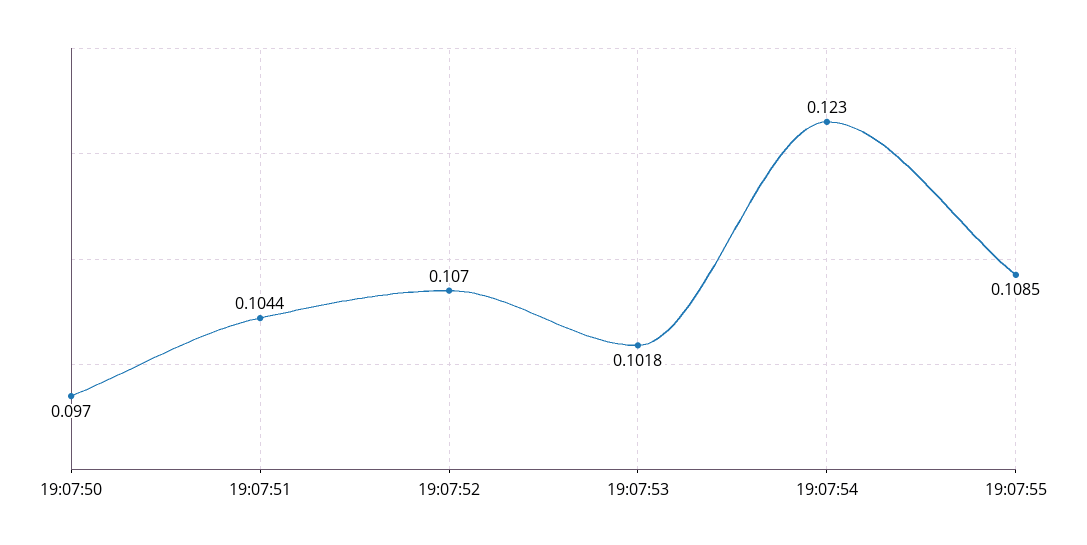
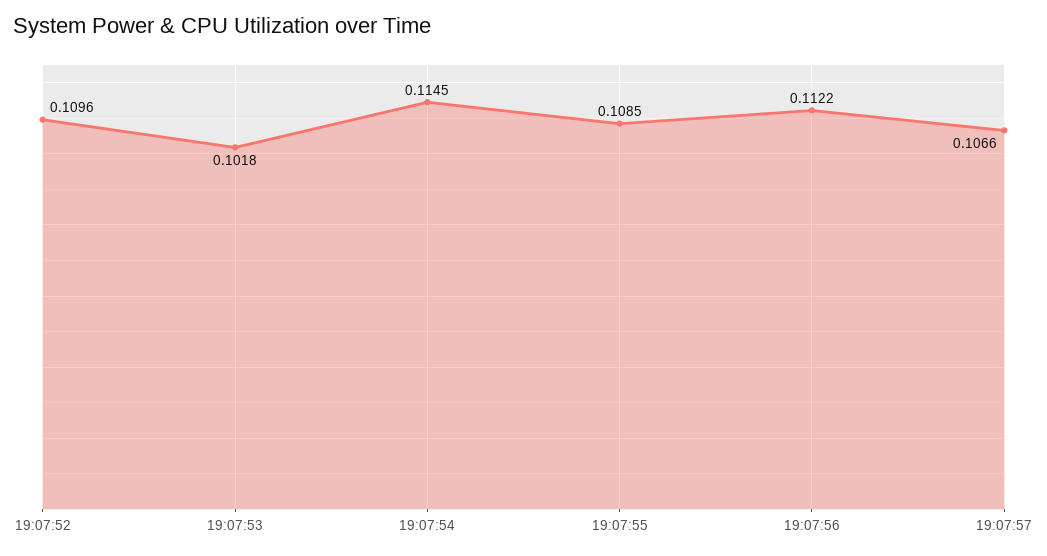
19:07:50: 0.097 -> none
19:07:51: 0.1044 -> none
19:07:52: 0.107 -> 0.1096
19:07:54: 0.123 -> 0.1145
19:07:56: none -> 0.1122
19:07:57: none -> 0.1066

